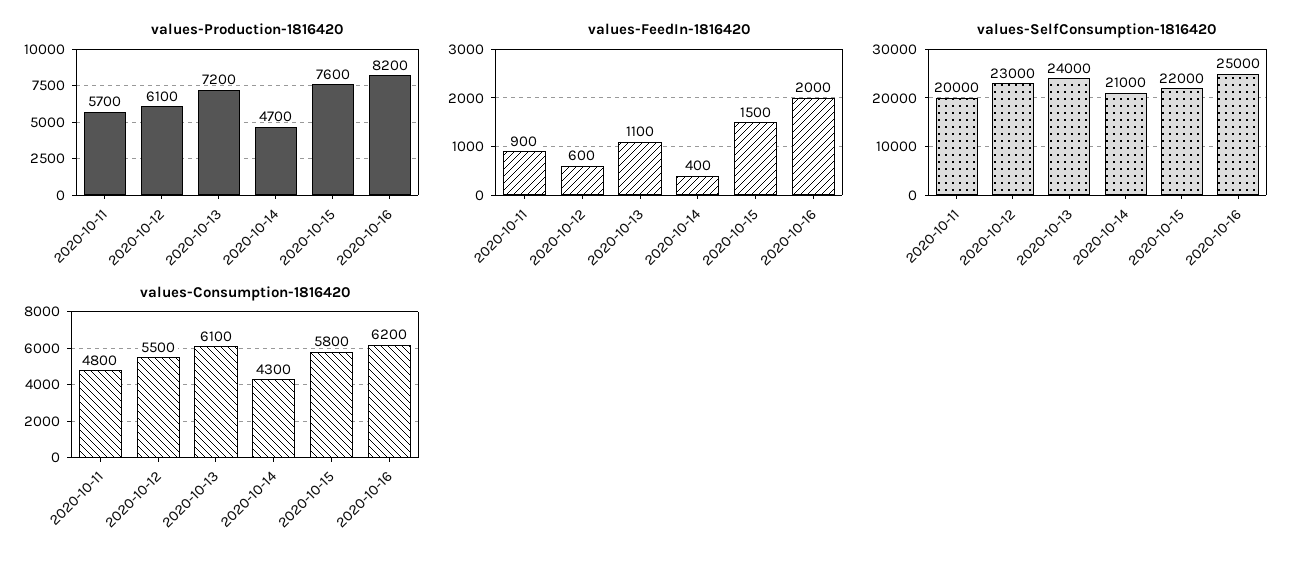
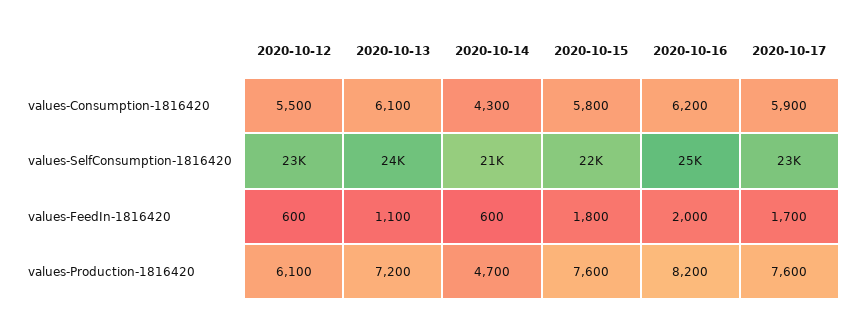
values-Production-1816420, 2020-10-11: 5700 -> none
values-FeedIn-1816420, 2020-10-11: 900 -> none
values-FeedIn-1816420, 2020-10-14: 400 -> 600
values-FeedIn-1816420, 2020-10-15: 1500 -> 1800
values-SelfConsumption-1816420, 2020-10-11: 20000 -> none
values-Consumption-1816420, 2020-10-11: 4800 -> none
values-Consumption-1816420, 2020-10-17: none -> 5900
values-SelfConsumption-1816420, 2020-10-17: none -> 23000
values-FeedIn-1816420, 2020-10-17: none -> 1700
values-Production-1816420, 2020-10-17: none -> 7600

